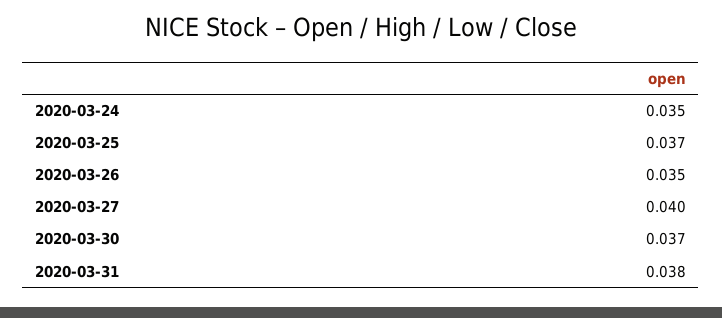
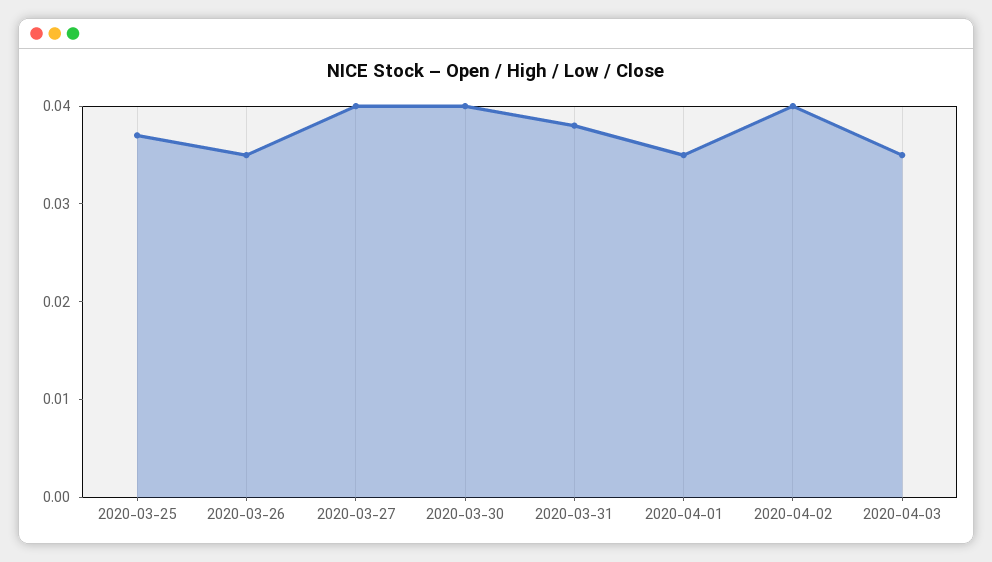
2020-03-24: 0.035 -> none
2020-03-30: 0.037 -> 0.04
2020-04-01: none -> 0.035
2020-04-02: none -> 0.04
2020-04-03: none -> 0.035

